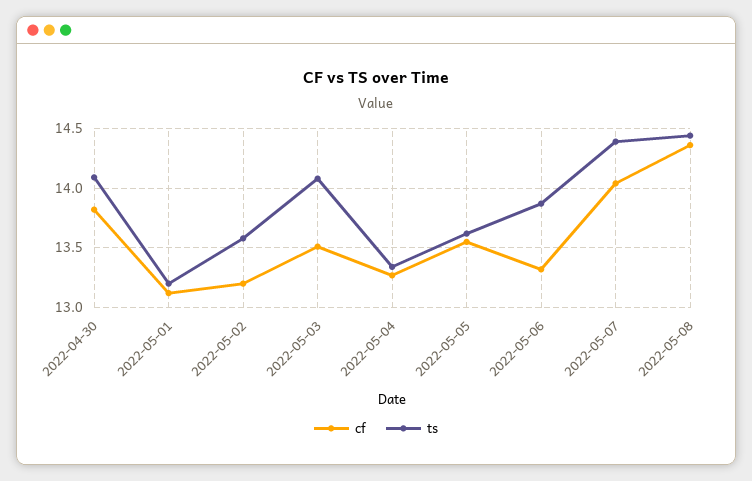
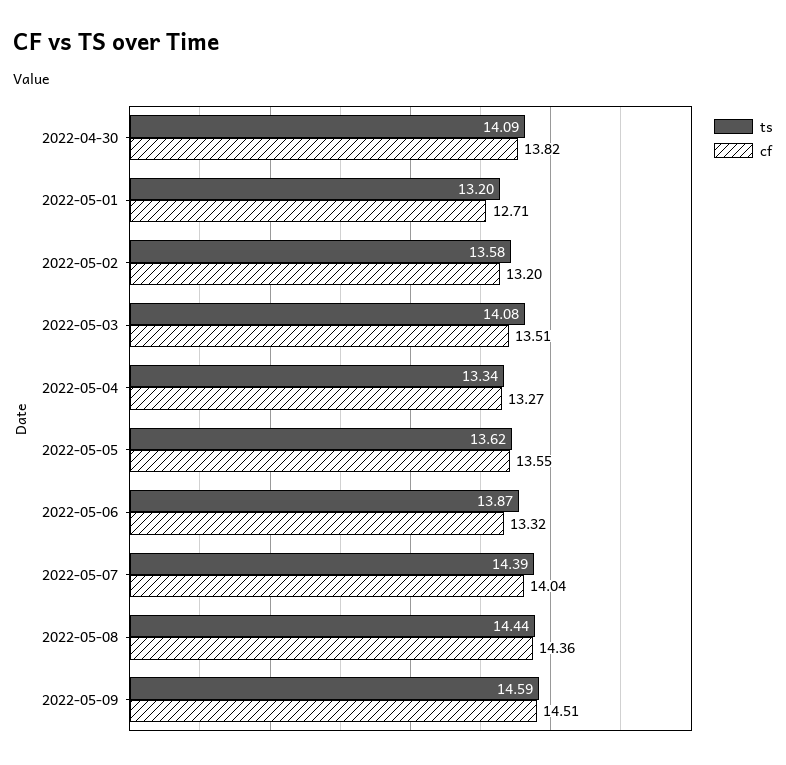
cf, 2022-05-01: 13.1 -> 12.71
ts, 2022-05-09: none -> 14.59
cf, 2022-05-09: none -> 14.51

